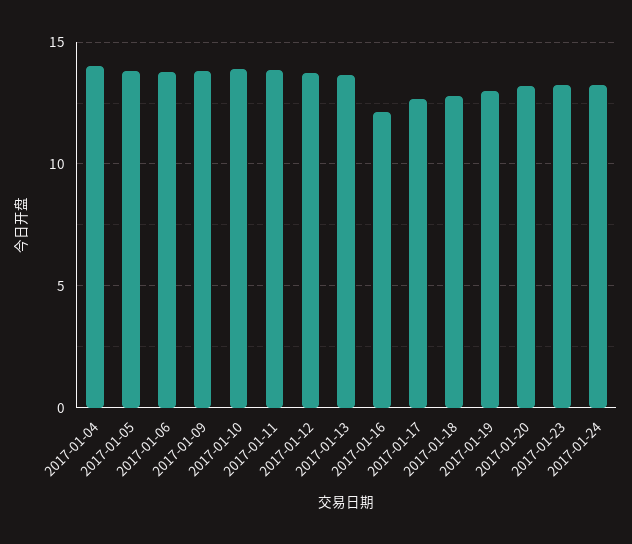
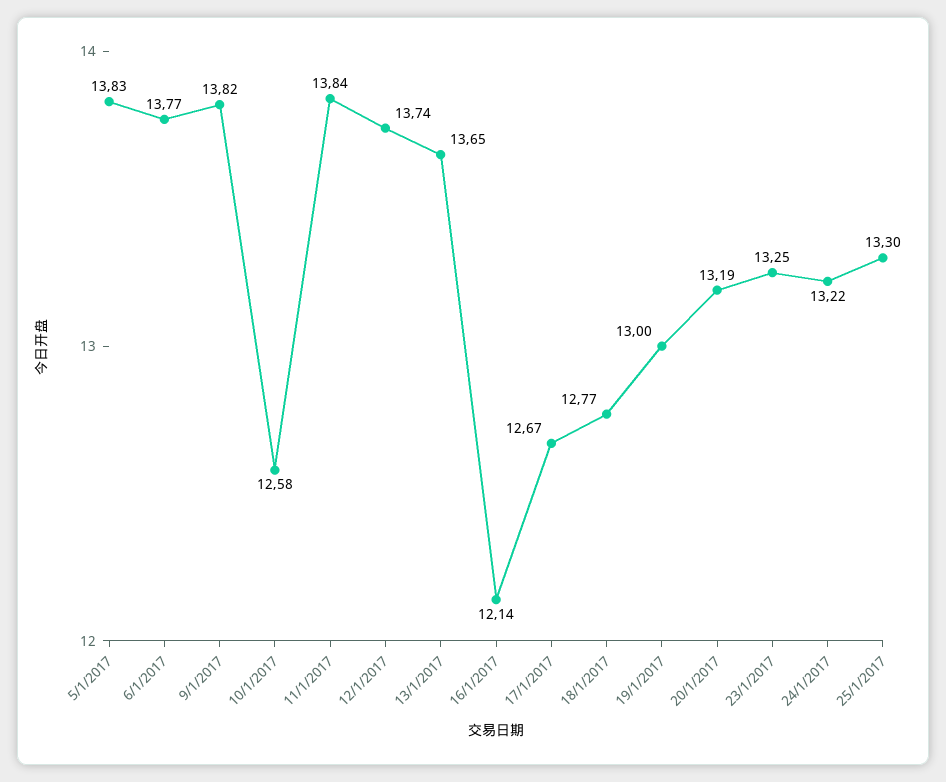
2017-01-04: 14 -> none
2017-01-10: 14 -> 12.58
25/1/2017: none -> 13.3

